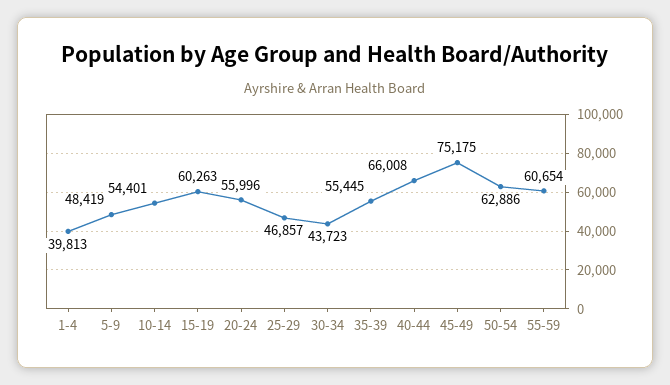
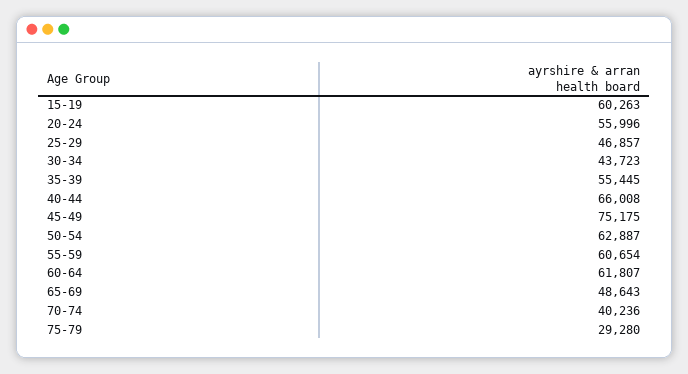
1-4: 39813 -> none
5-9: 48419 -> none
10-14: 54401 -> none
50-54: 62886 -> 62887
60-64: none -> 61807
65-69: none -> 48643
70-74: none -> 40236
75-79: none -> 29280

